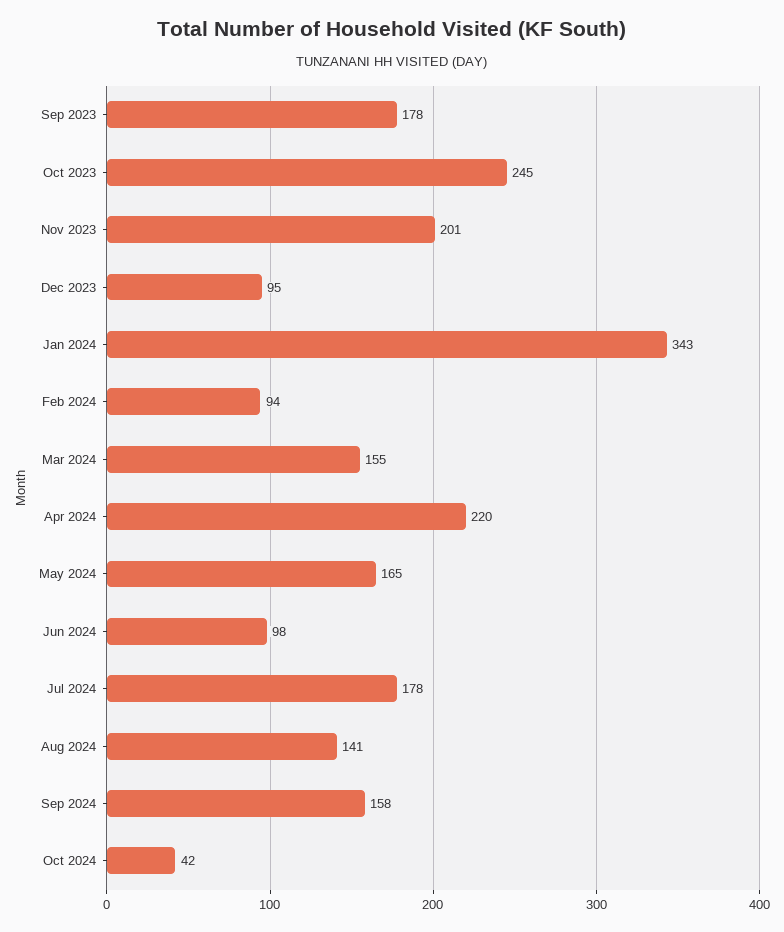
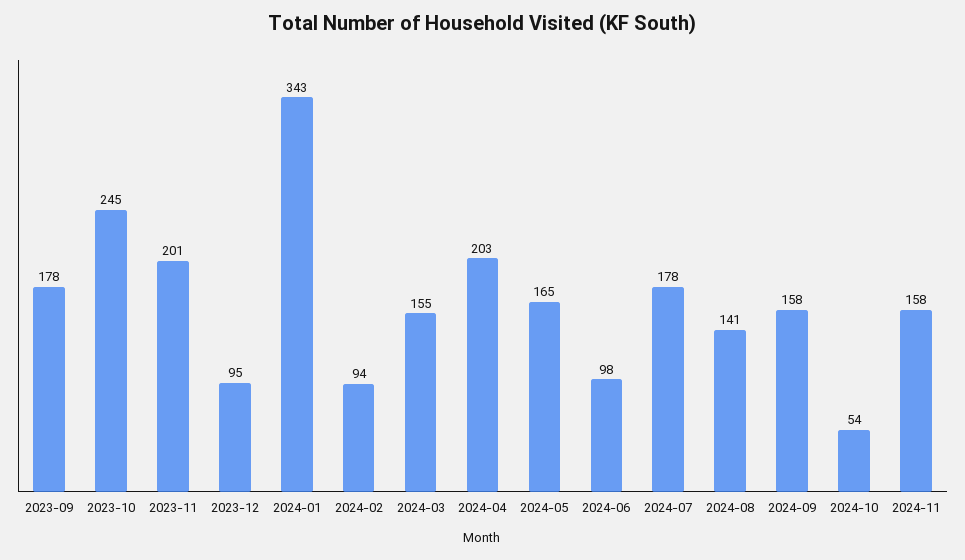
Apr 2024: 220 -> 203
Oct 2024: 42 -> 54
2024-11: none -> 158

